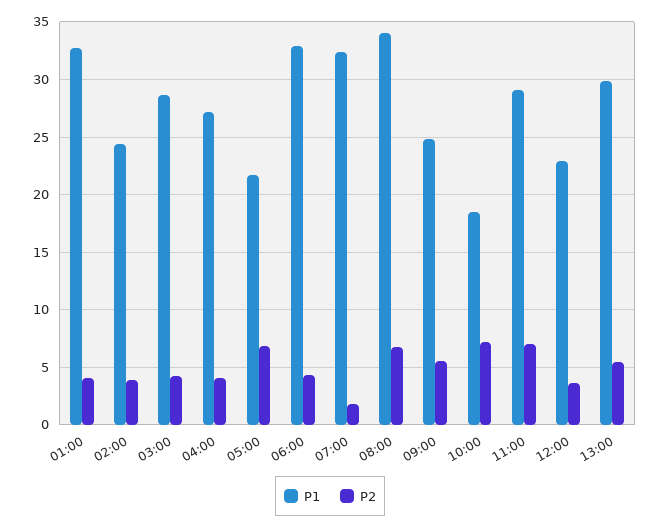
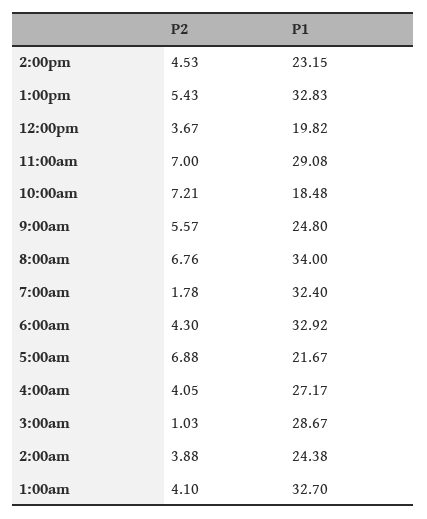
P2, 03:00: 4 -> 1.03
P1, 12:00: 23 -> 19.82
P1, 13:00: 30 -> 32.83
P2, 2:00pm: none -> 4.53
P1, 2:00pm: none -> 23.15

